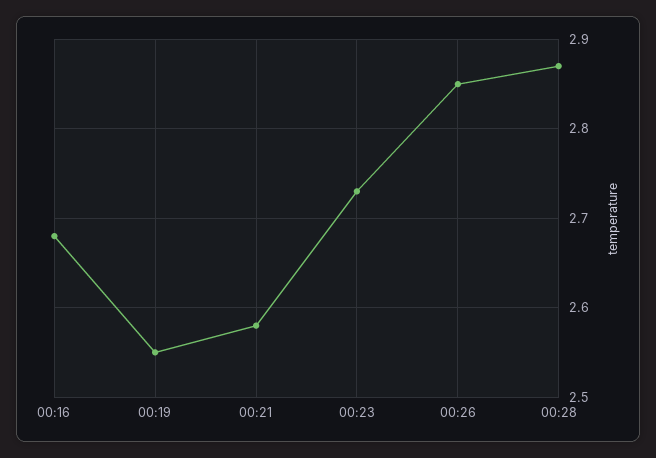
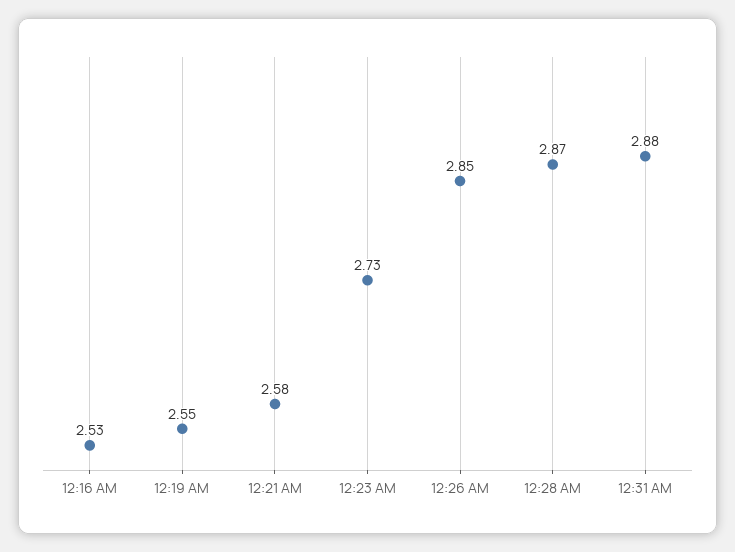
00:16: 2.68 -> 2.53
12:31 AM: none -> 2.88

